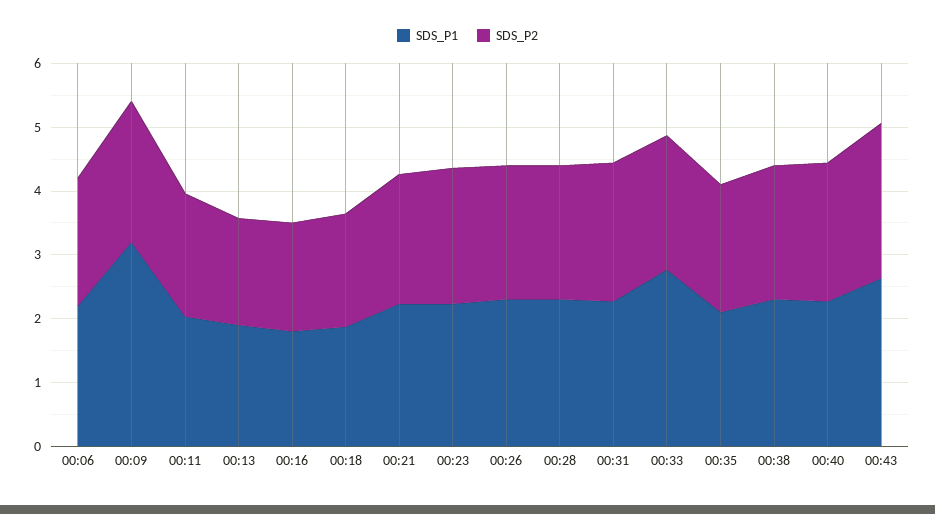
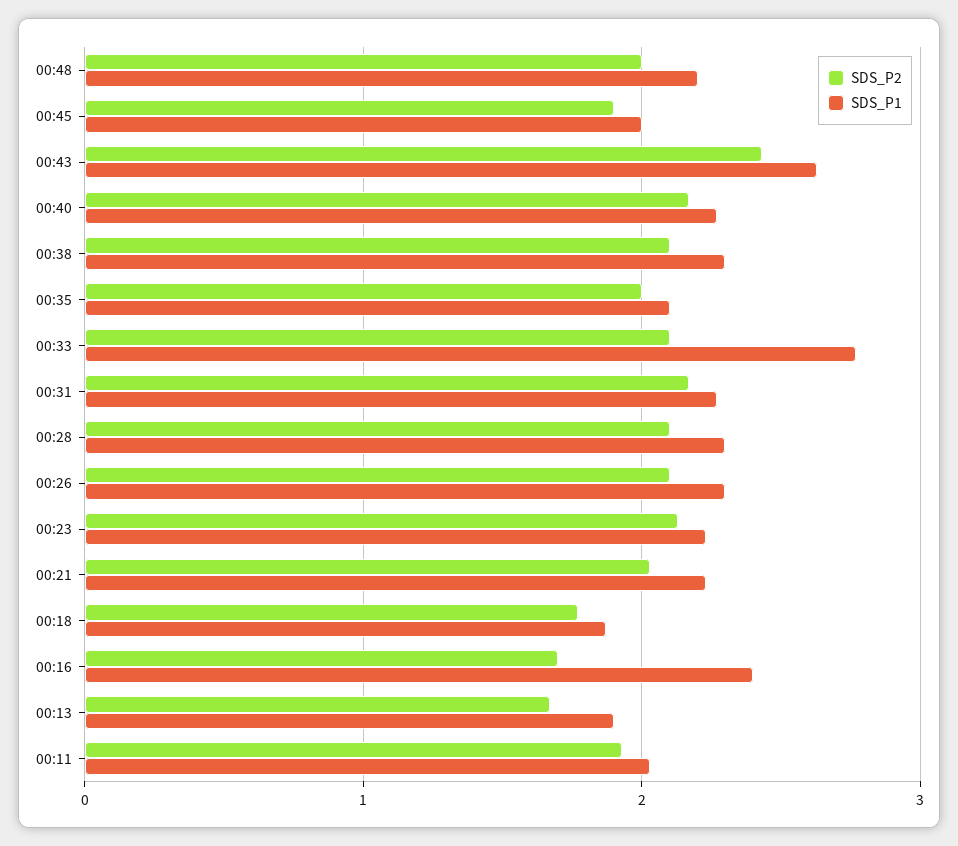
SDS_P1, 00:06: 2.2 -> none
SDS_P2, 00:06: 2 -> none
SDS_P1, 00:09: 3.2 -> none
SDS_P2, 00:09: 2.2 -> none
SDS_P1, 00:16: 1.8 -> 2.4
SDS_P2, 00:48: none -> 2
SDS_P1, 00:48: none -> 2.2
SDS_P2, 00:45: none -> 1.9
SDS_P1, 00:45: none -> 2

